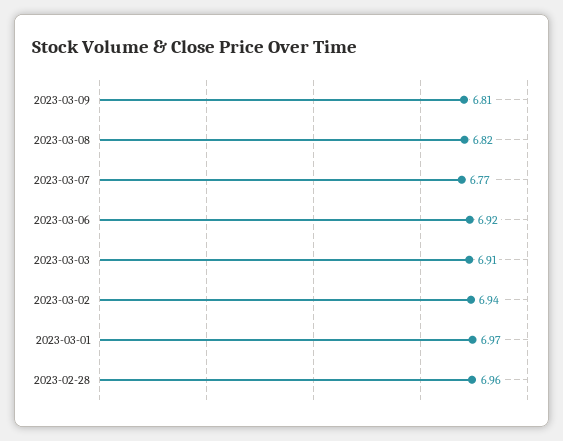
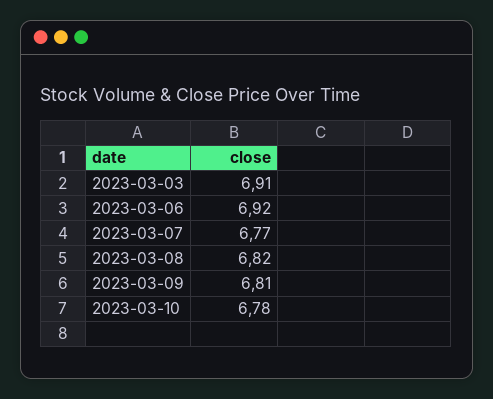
2023-03-02: 6.94 -> none
2023-03-01: 6.97 -> none
2023-02-28: 6.96 -> none
2023-03-10: none -> 6.78

